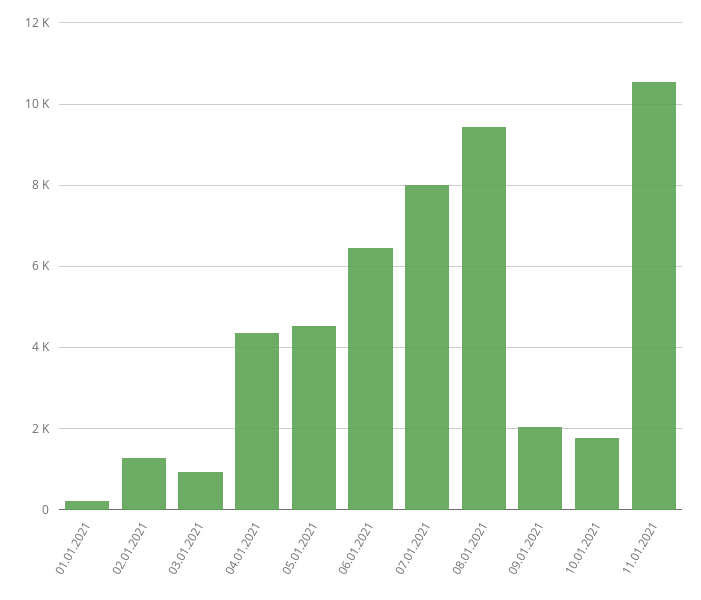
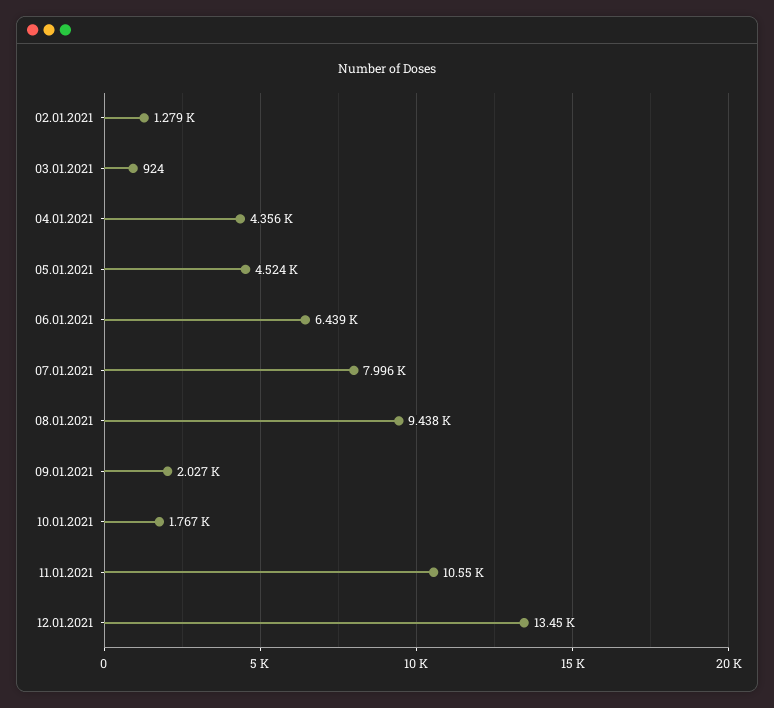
01.01.2021: 200 -> none
12.01.2021: none -> 13450

